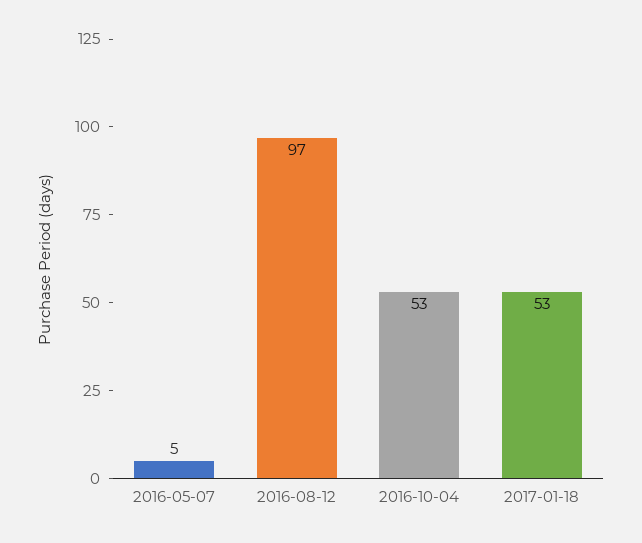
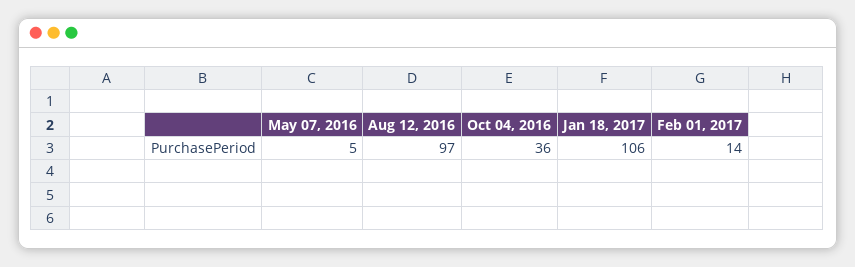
2016-10-04: 53 -> 36
2017-01-18: 53 -> 106
Feb 01, 2017: none -> 14

